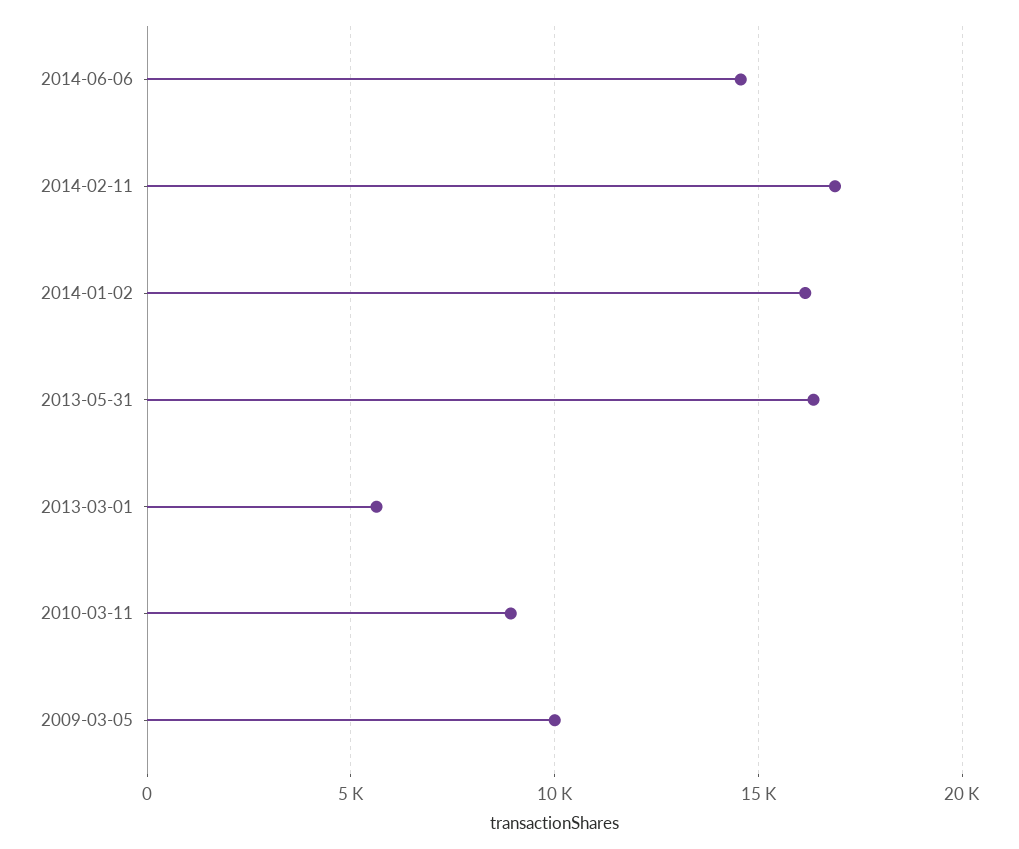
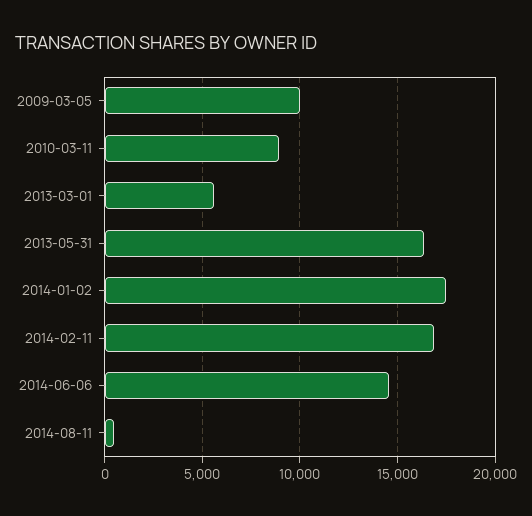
2014-01-02: 16000 -> 17500
2014-08-11: none -> 500

